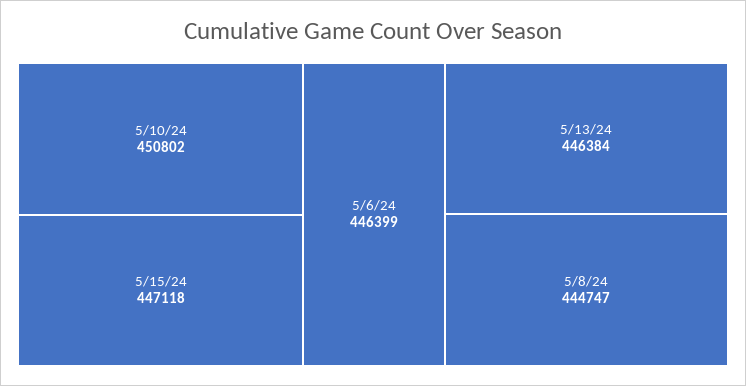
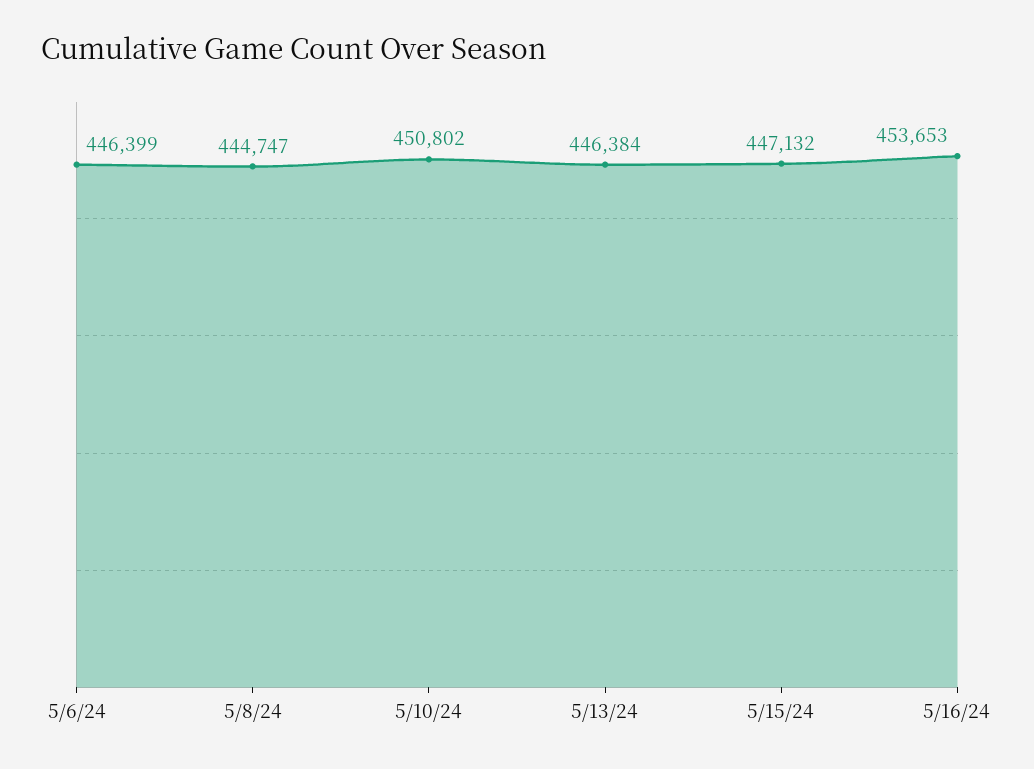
5/15/24: 447118 -> 447132
5/16/24: none -> 453653

